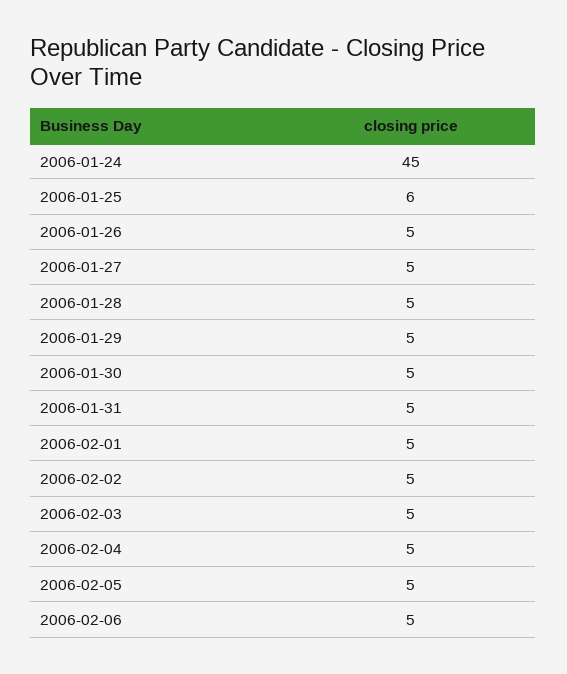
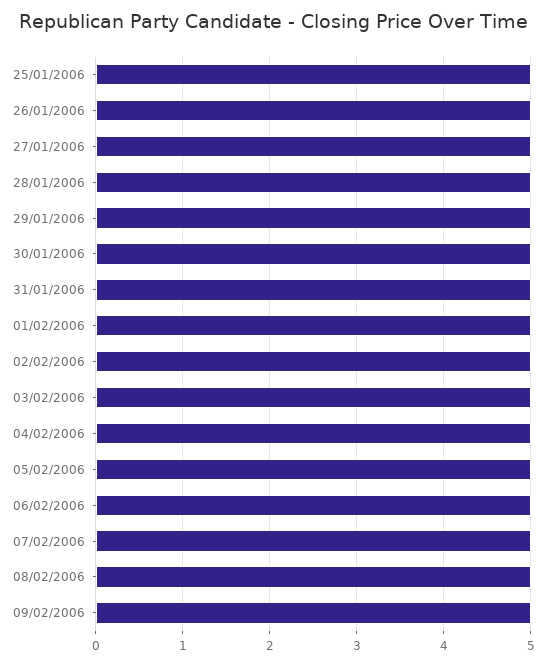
2006-01-24: 45 -> none
2006-01-25: 6 -> 5
07/02/2006: none -> 5
08/02/2006: none -> 5
09/02/2006: none -> 5

